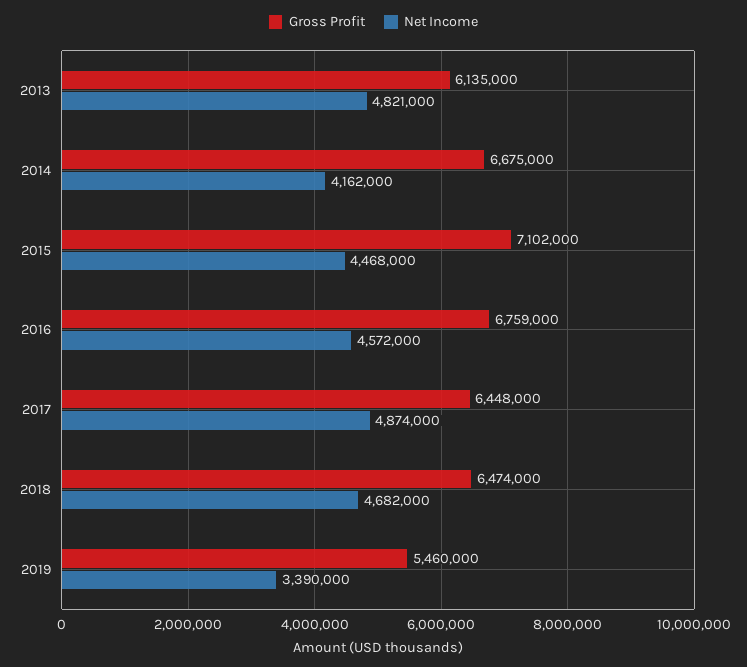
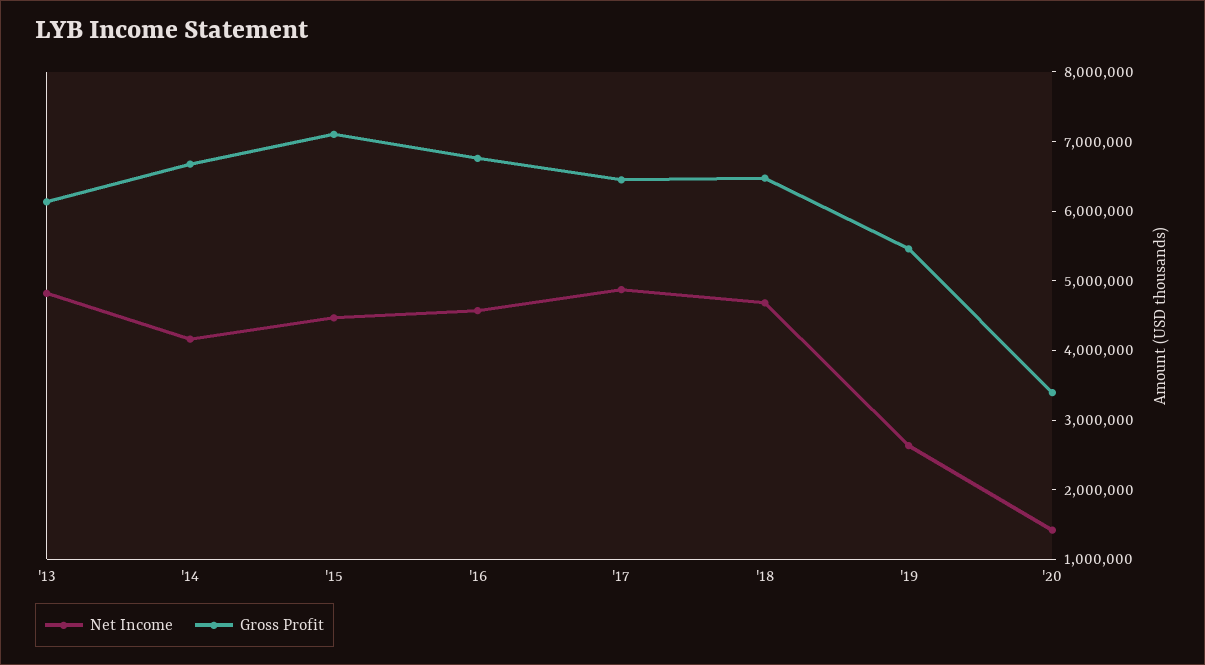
Net Income, 2019: 3390000 -> 2600000
Net Income, '20: none -> 1400000
Gross Profit, '20: none -> 3400000

